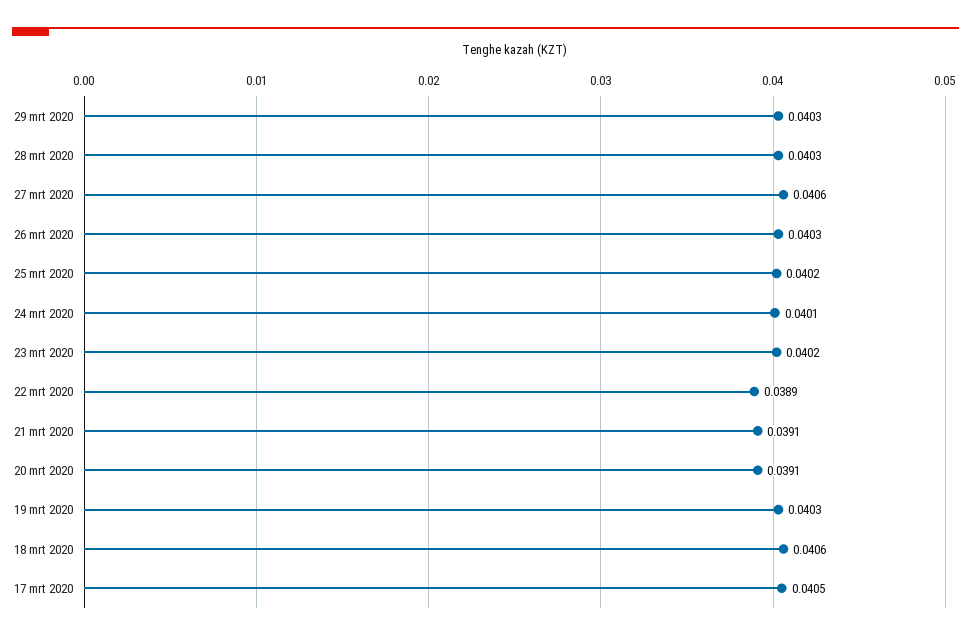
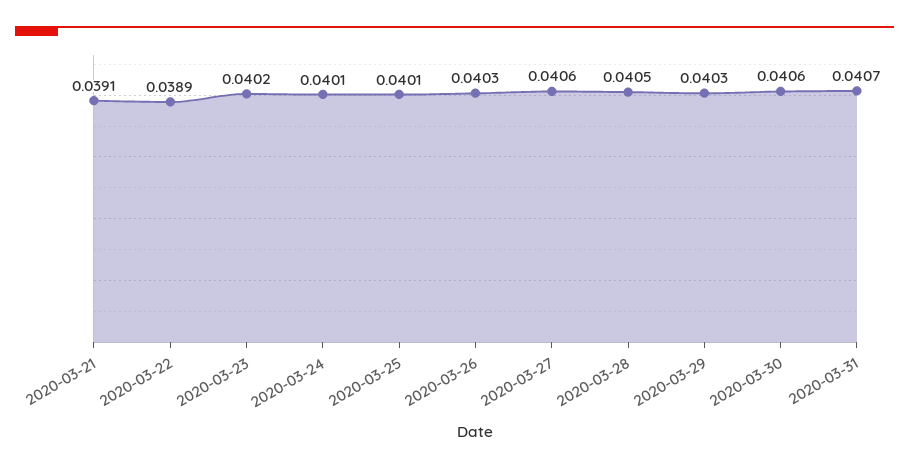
28 mrt 2020: 0.0403 -> 0.0405
25 mrt 2020: 0.0402 -> 0.0401
20 mrt 2020: 0.0391 -> none
19 mrt 2020: 0.0403 -> none
18 mrt 2020: 0.0406 -> none
17 mrt 2020: 0.0405 -> none
2020-03-30: none -> 0.0406
2020-03-31: none -> 0.0407

